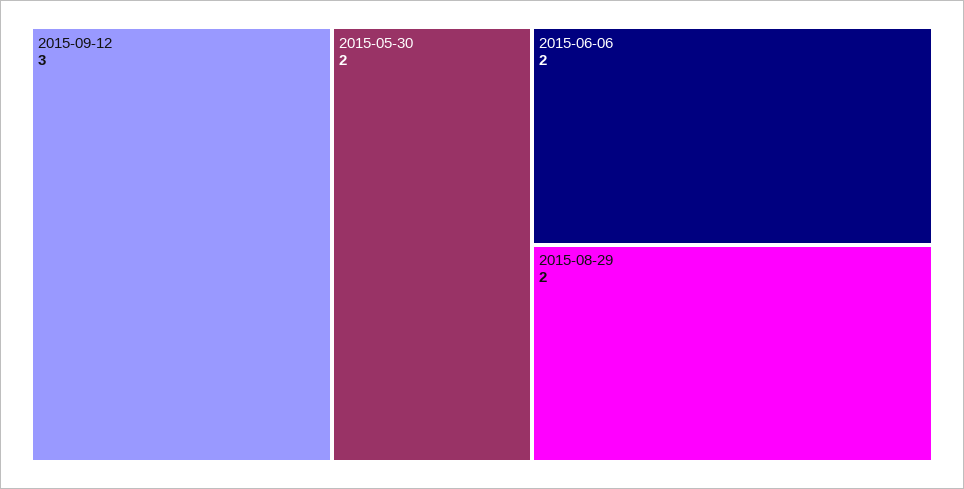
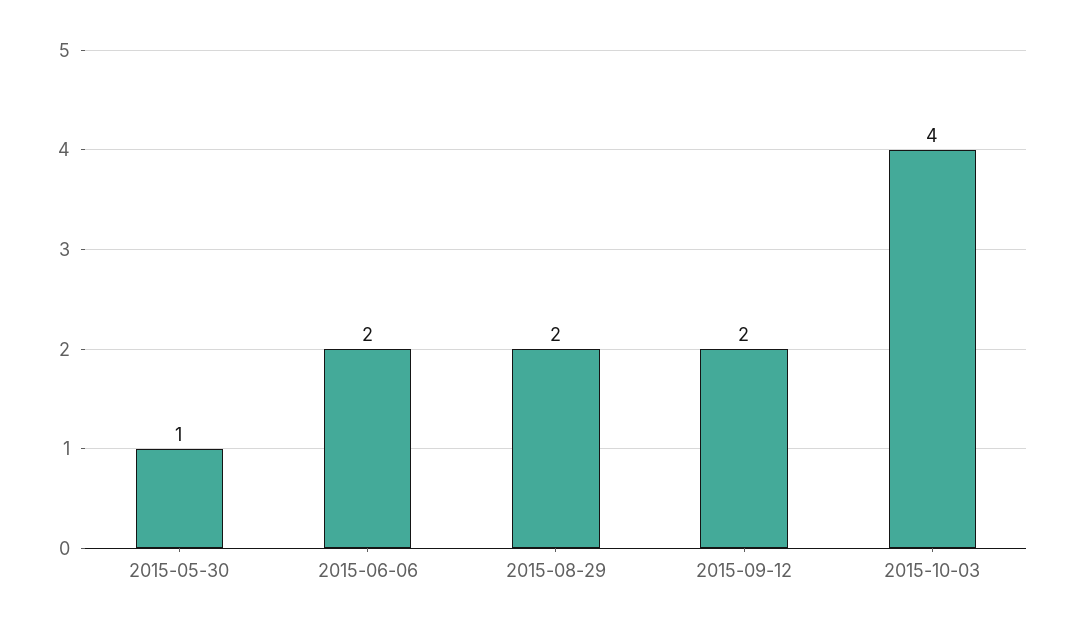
2015-09-12: 3 -> 2
2015-05-30: 2 -> 1
2015-10-03: none -> 4

